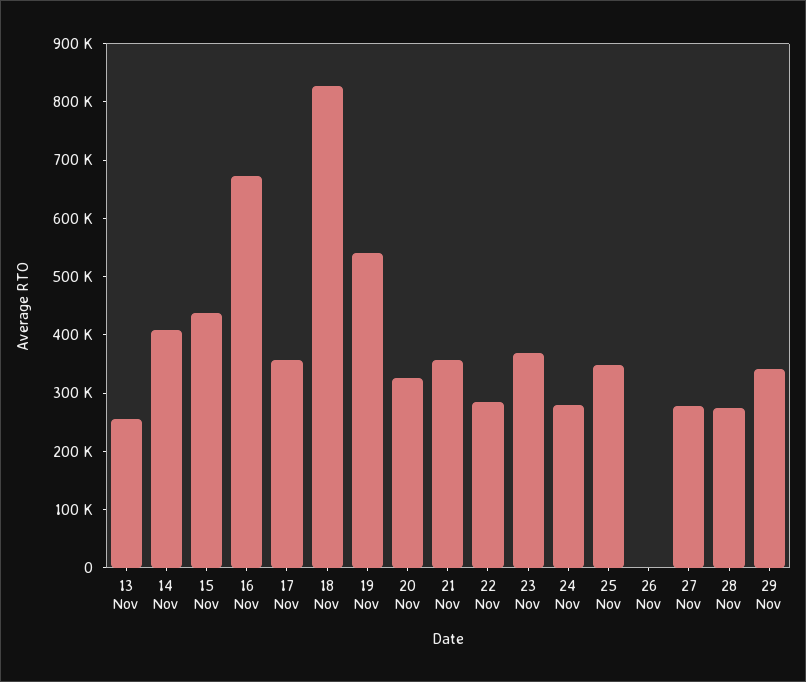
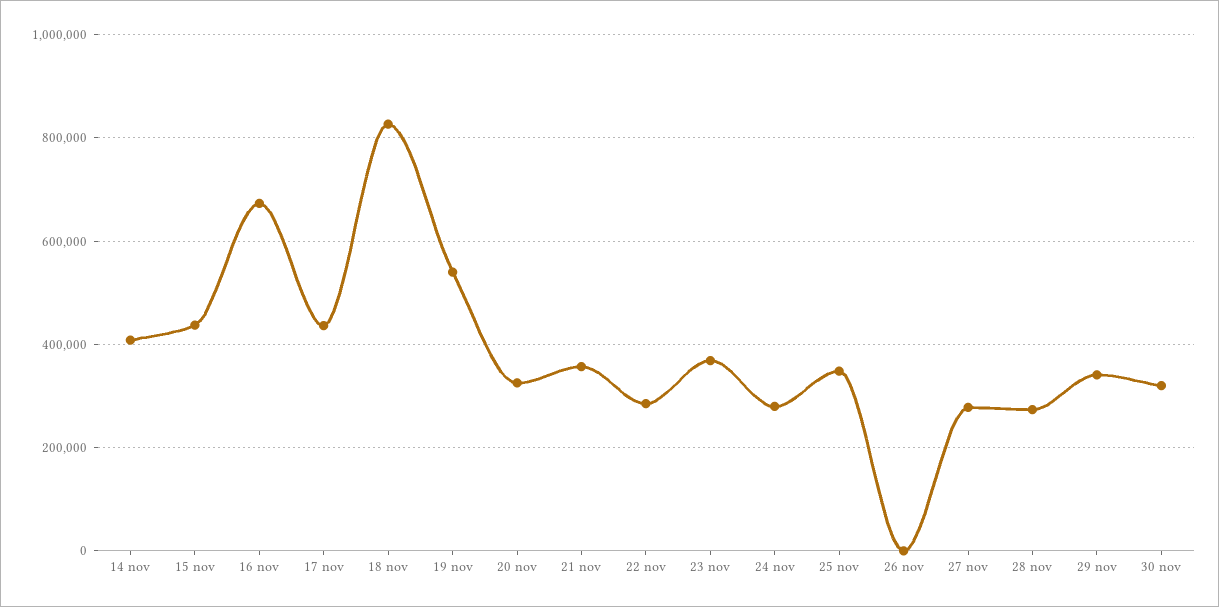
13 Nov: 260000 -> none
17 Nov: 360000 -> 440000
30 nov: none -> 320000

